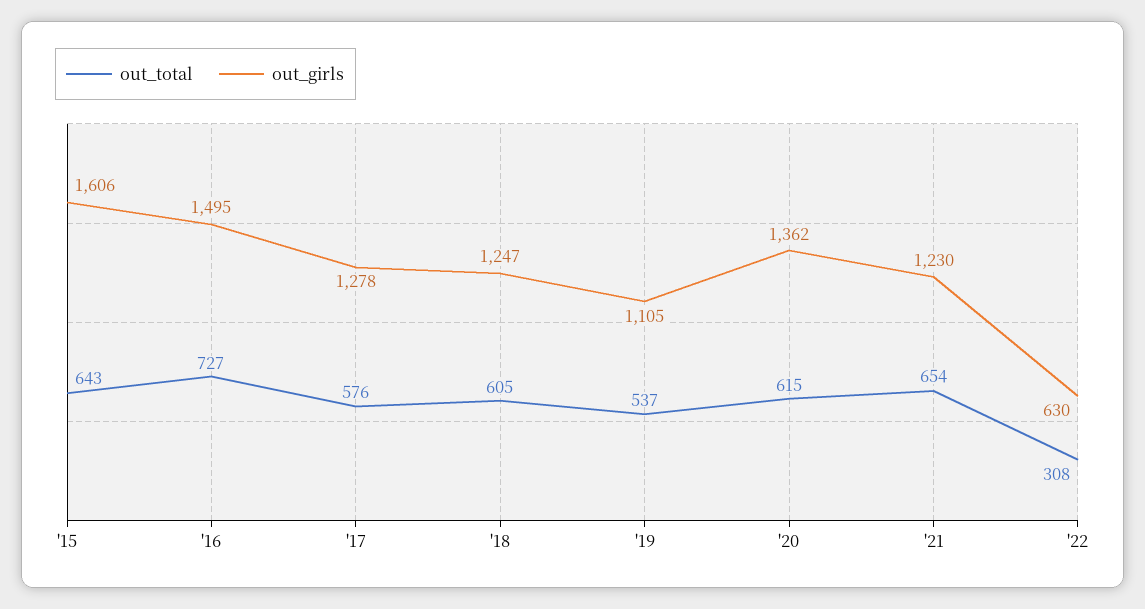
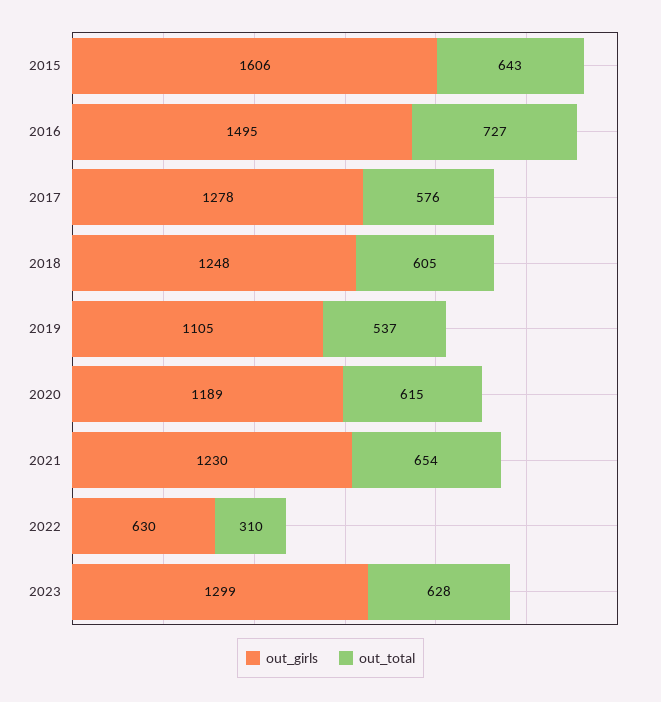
out_girls, '18: 1247 -> 1248
out_girls, '20: 1362 -> 1189
out_total, '22: 308 -> 310
out_girls, 2023: none -> 1299
out_total, 2023: none -> 628

